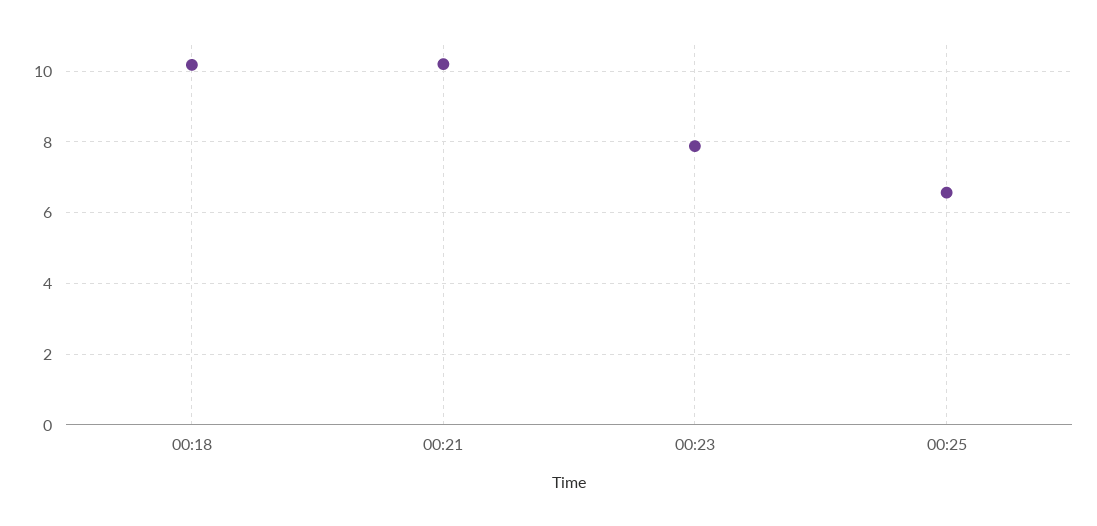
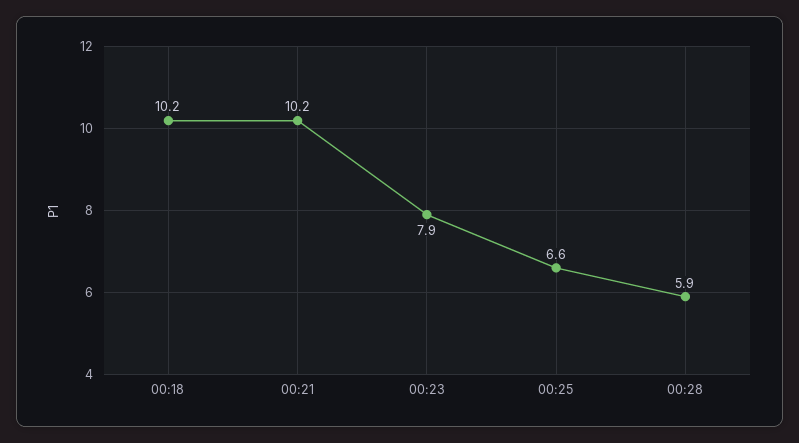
00:28: none -> 5.9

